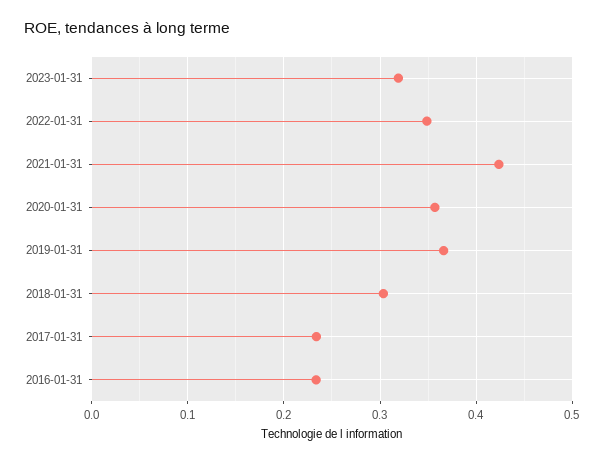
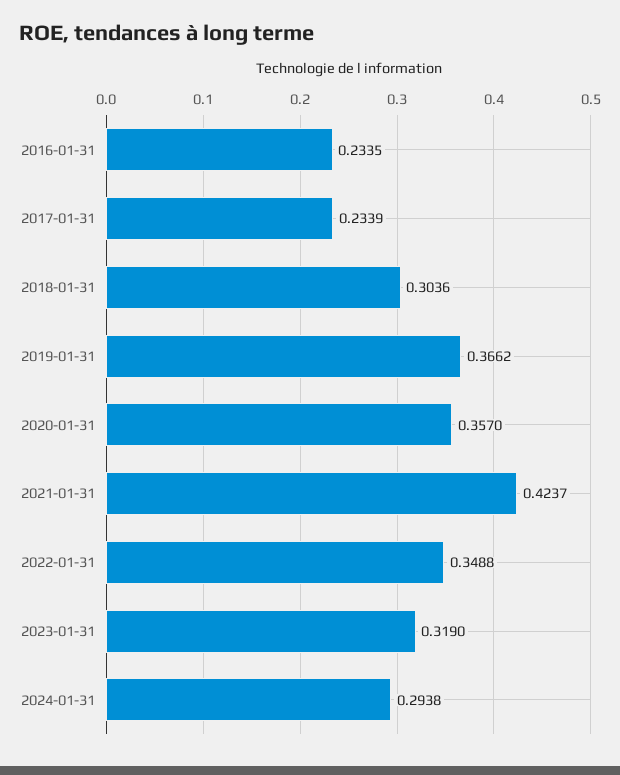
2024-01-31: none -> 0.2938

